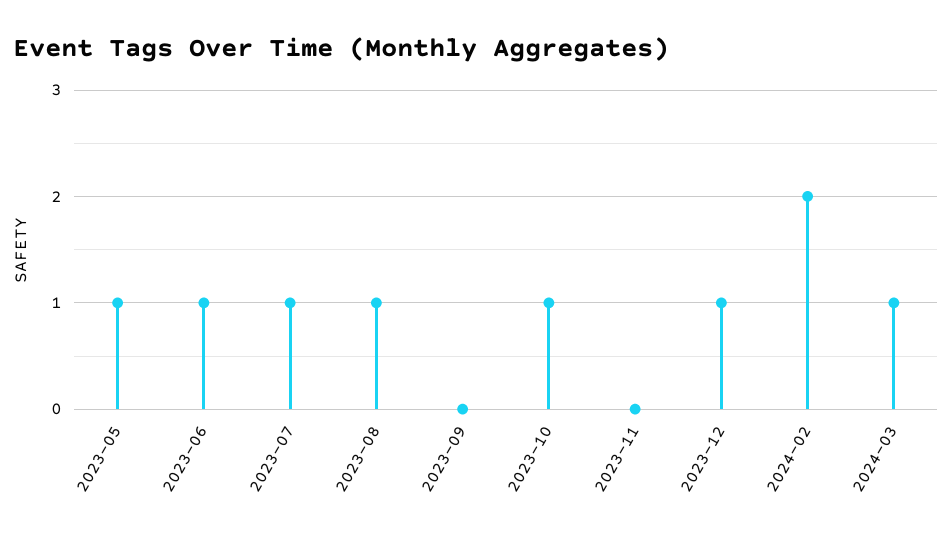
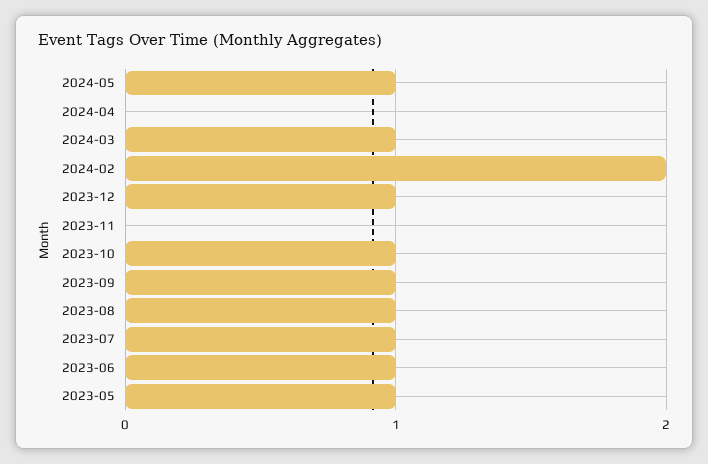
2023-09: 0 -> 1
2024-05: none -> 1
2024-04: none -> 0

